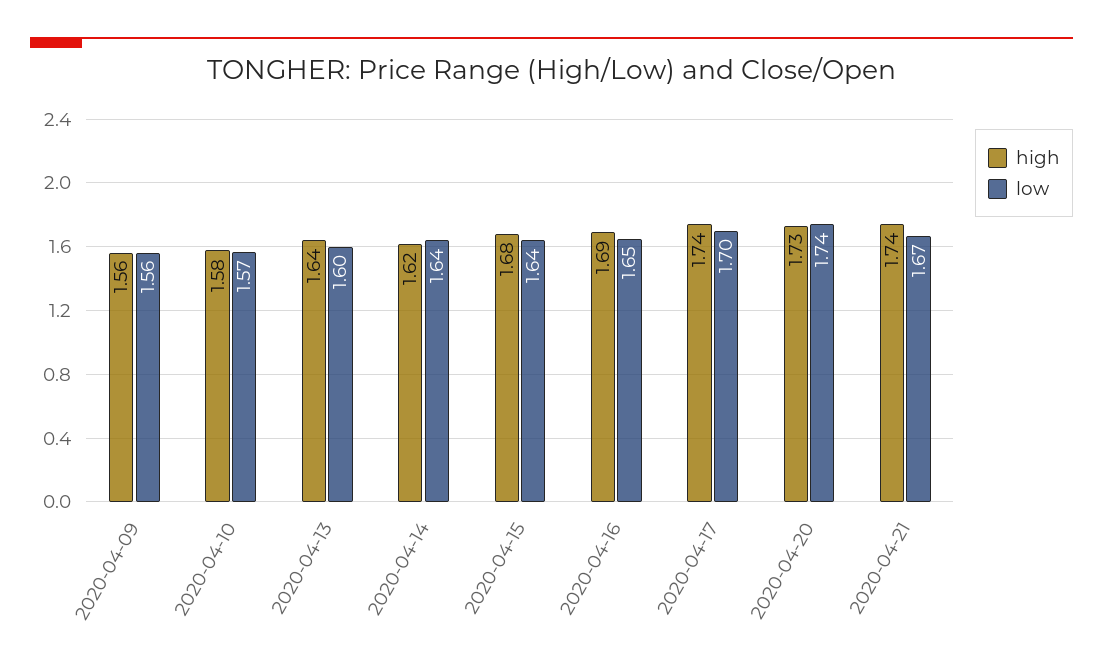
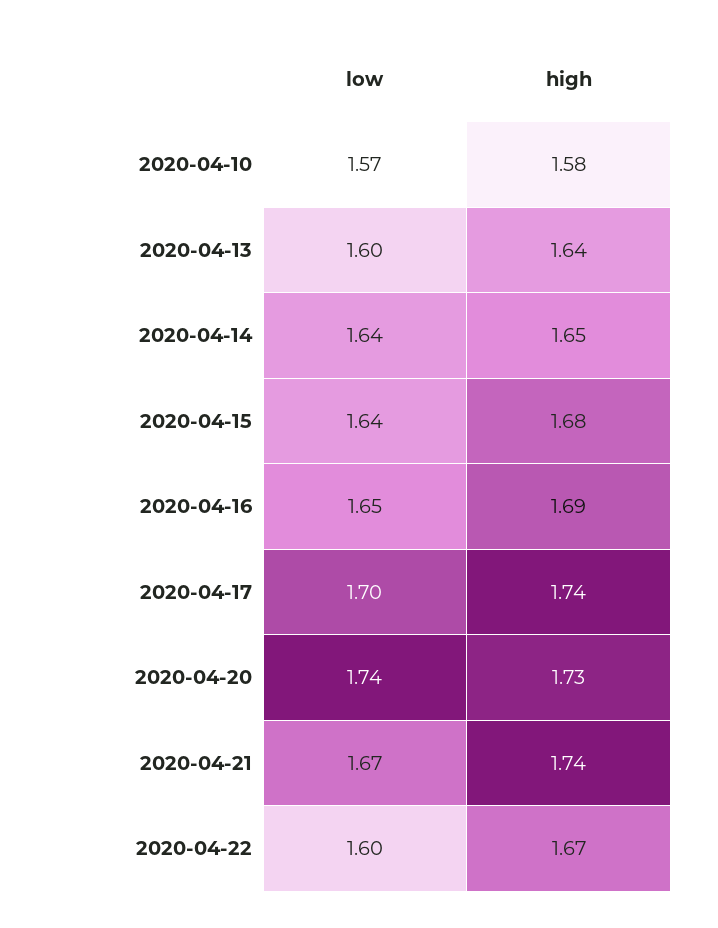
high, 2020-04-09: 1.56 -> none
low, 2020-04-09: 1.56 -> none
high, 2020-04-14: 1.62 -> 1.65
low, 2020-04-22: none -> 1.6
high, 2020-04-22: none -> 1.67

